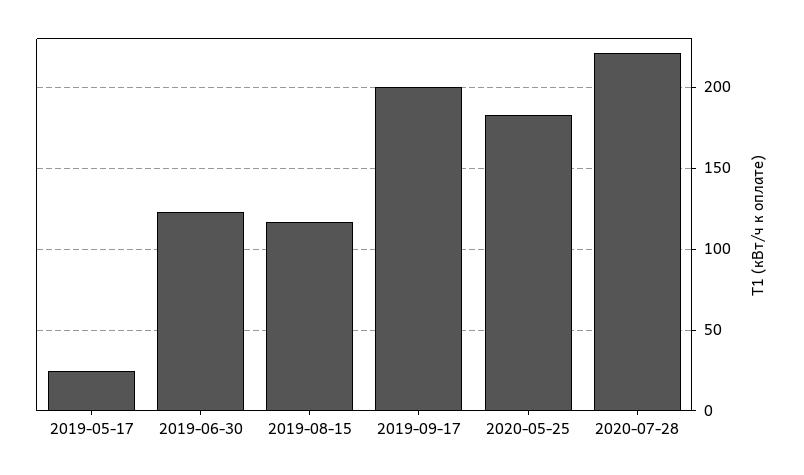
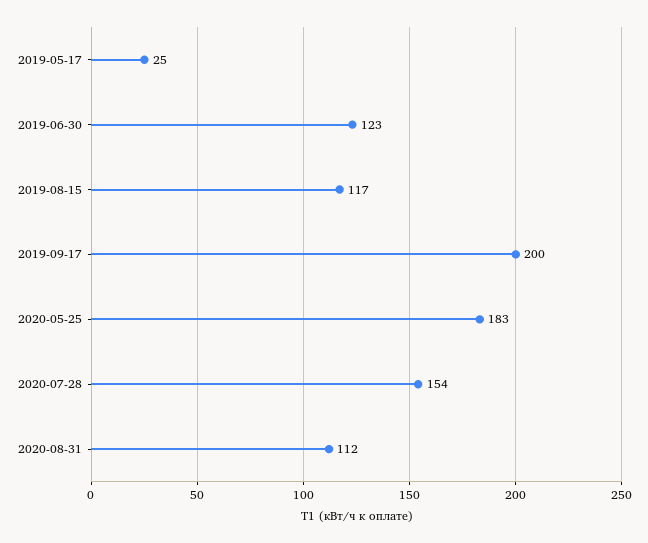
2020-07-28: 220 -> 154
2020-08-31: none -> 112

